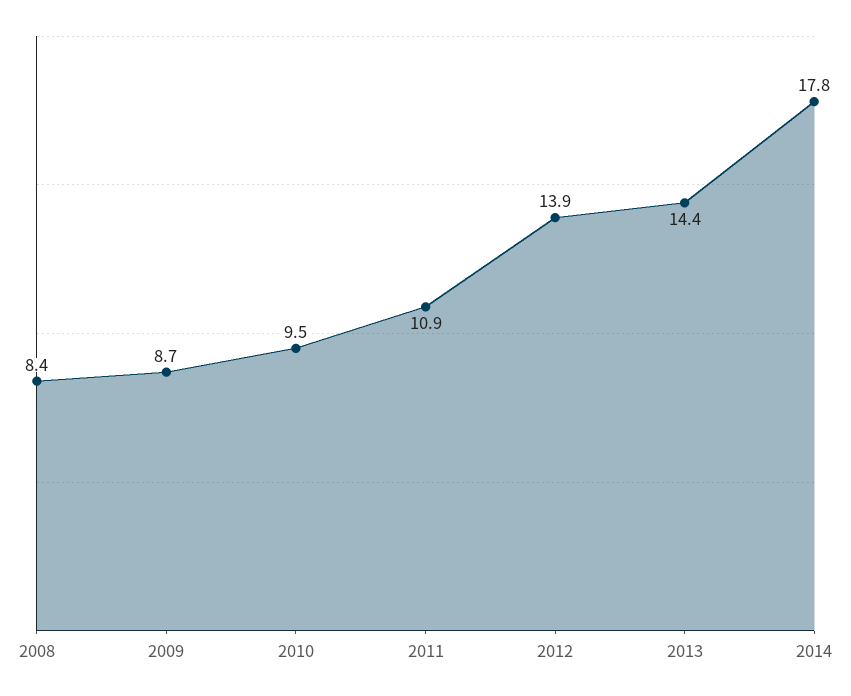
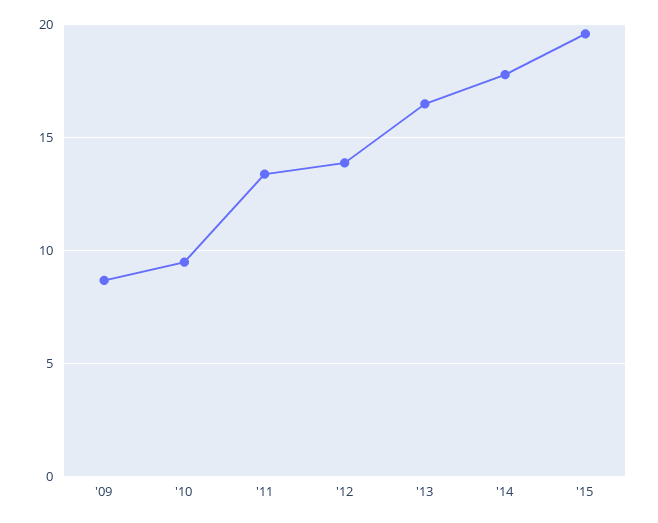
2008: 8.4 -> none
2011: 10.9 -> 13.5
2013: 14.4 -> 16.5
'15: none -> 19.5

